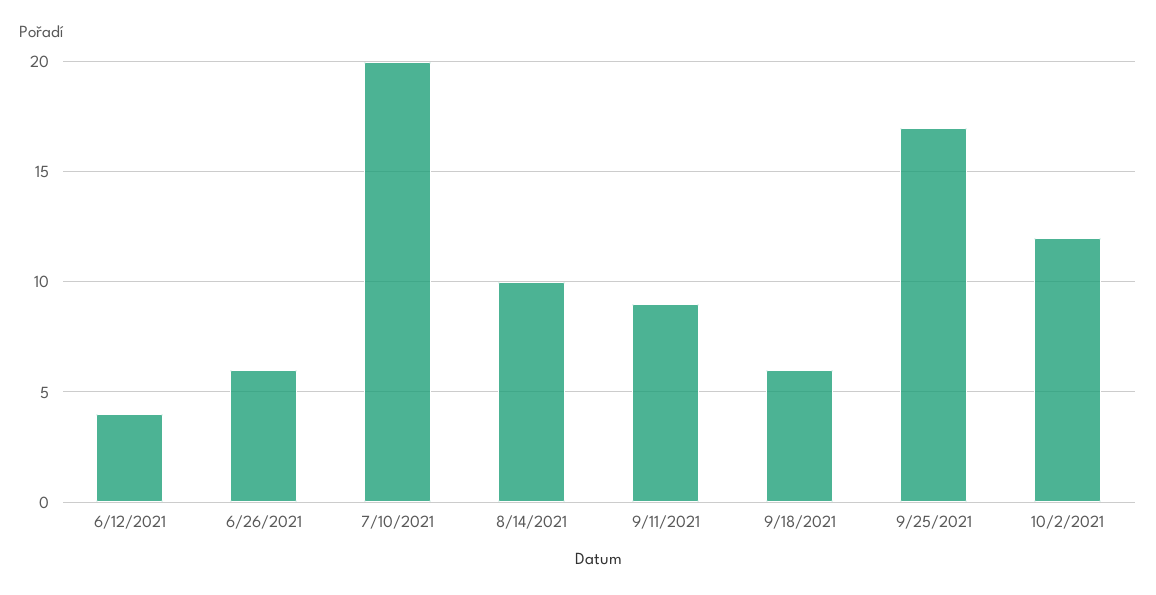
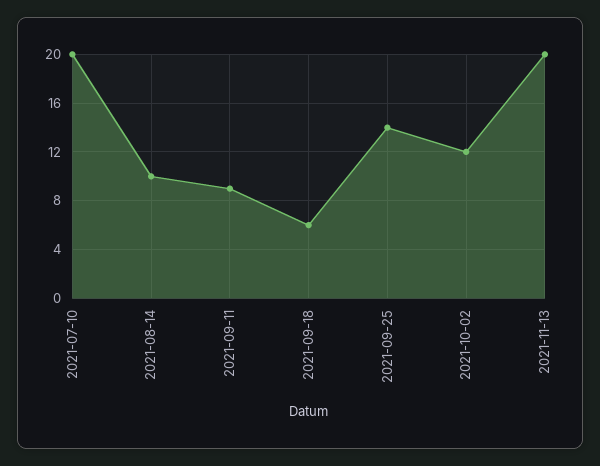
6/12/2021: 4 -> none
6/26/2021: 6 -> none
9/25/2021: 17 -> 14
2021-11-13: none -> 20

